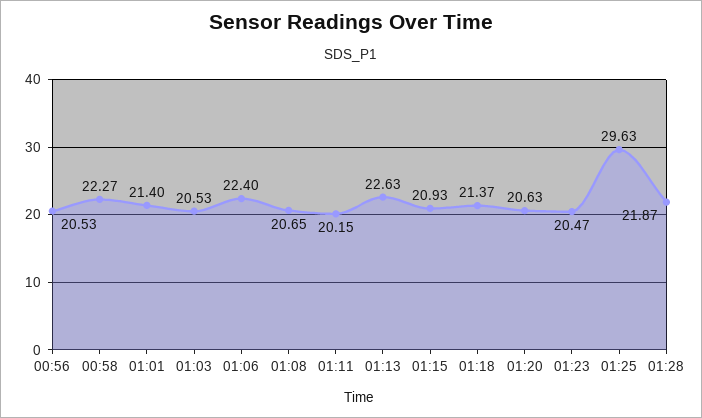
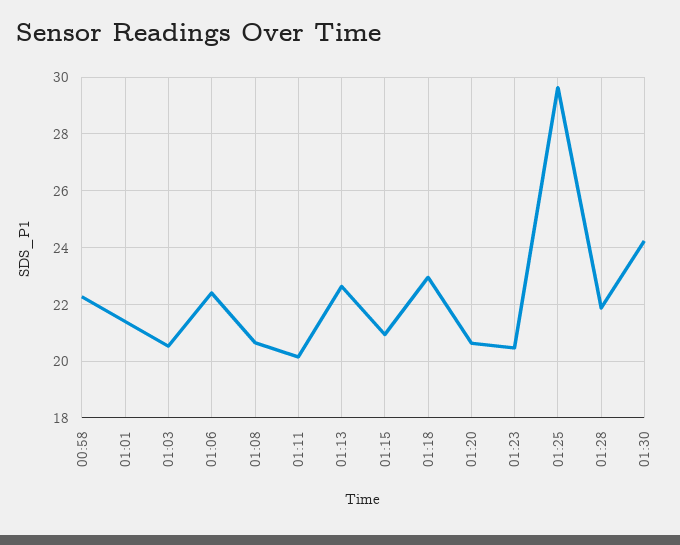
00:56: 20.53 -> none
01:18: 21.37 -> 23
01:30: none -> 24.25

